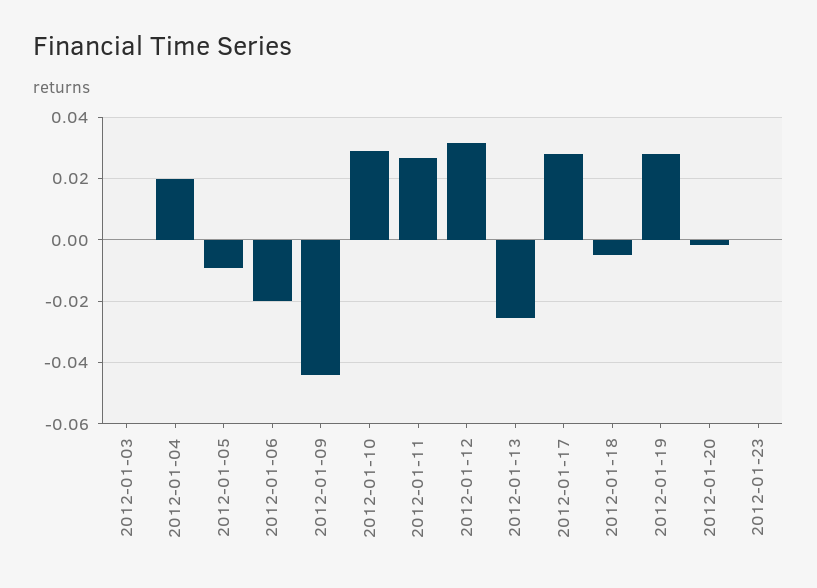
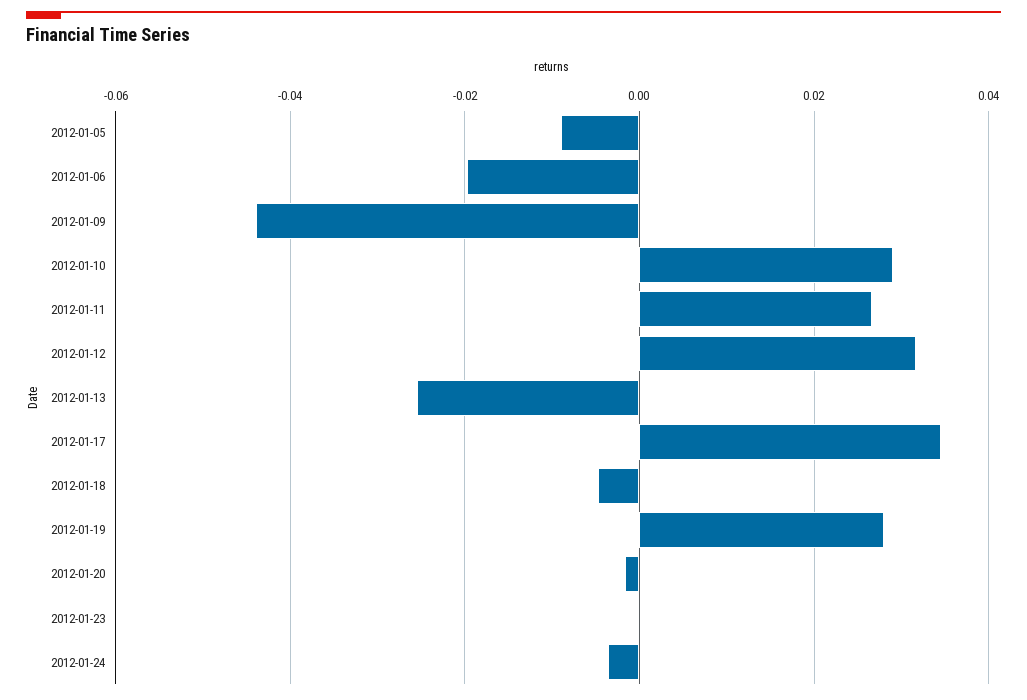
2012-01-03: 0 -> none
2012-01-04: 0.02 -> none
2012-01-17: 0.028 -> 0.034
2012-01-24: none -> -0.004

